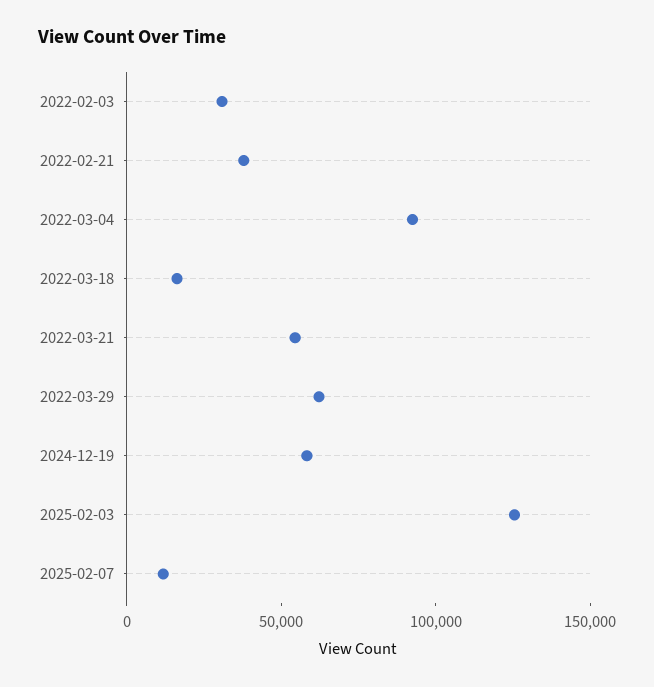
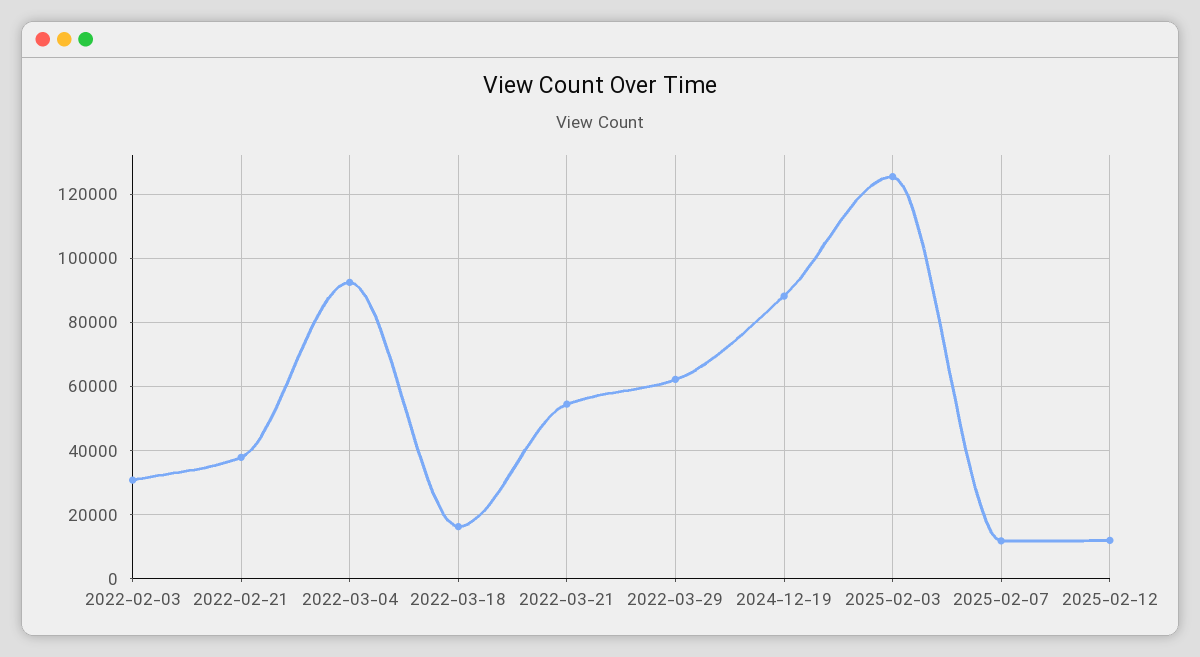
2024-12-19: 60000 -> 88000
2025-02-12: none -> 12000

